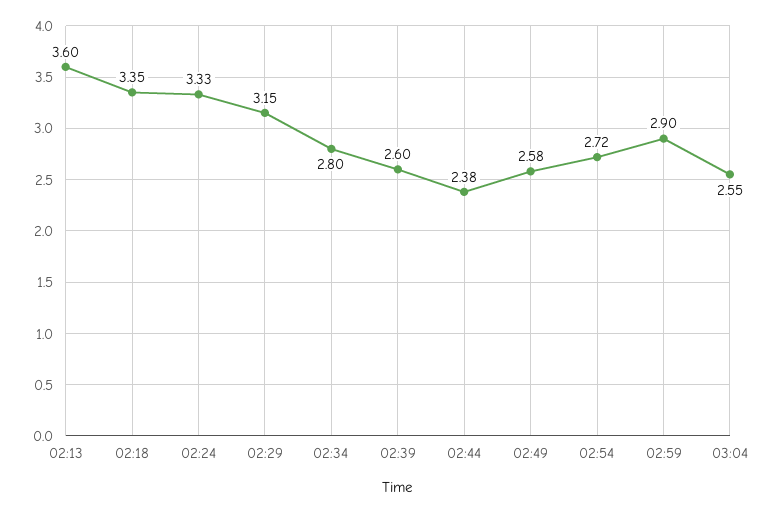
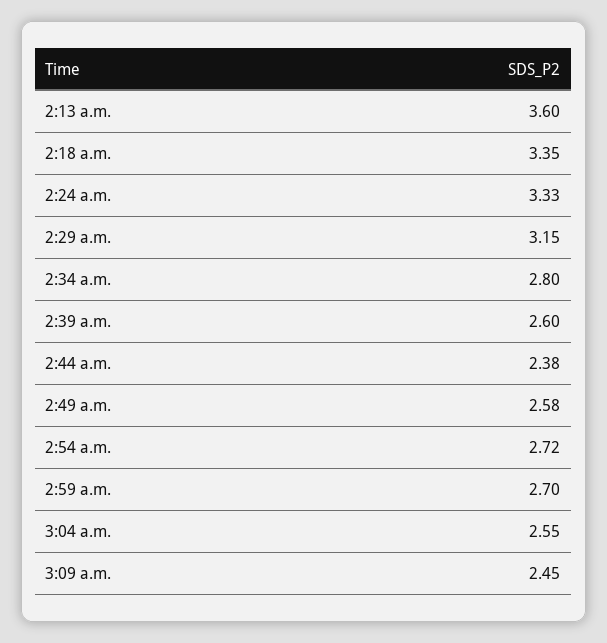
02:59: 2.9 -> 2.7
3:09 a.m.: none -> 2.45

